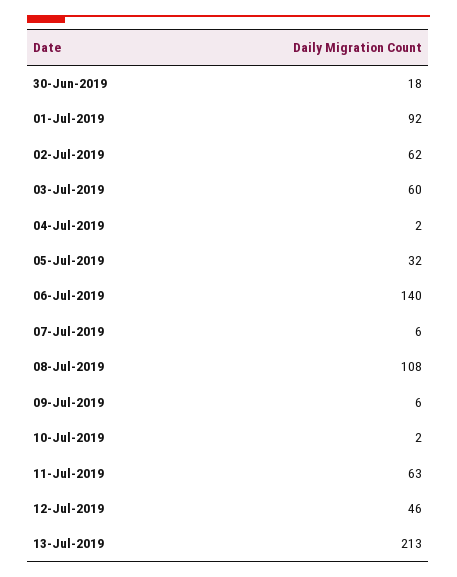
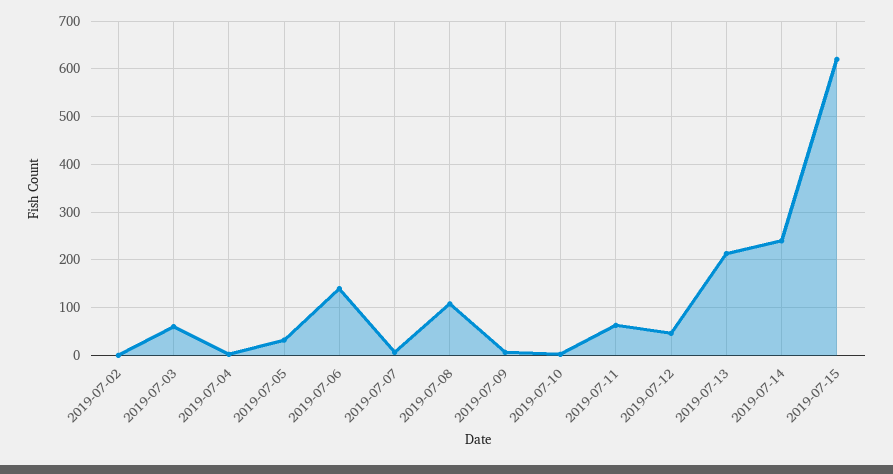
30-Jun-2019: 18 -> none
01-Jul-2019: 92 -> none
02-Jul-2019: 62 -> 0
2019-07-14: none -> 240
2019-07-15: none -> 620

